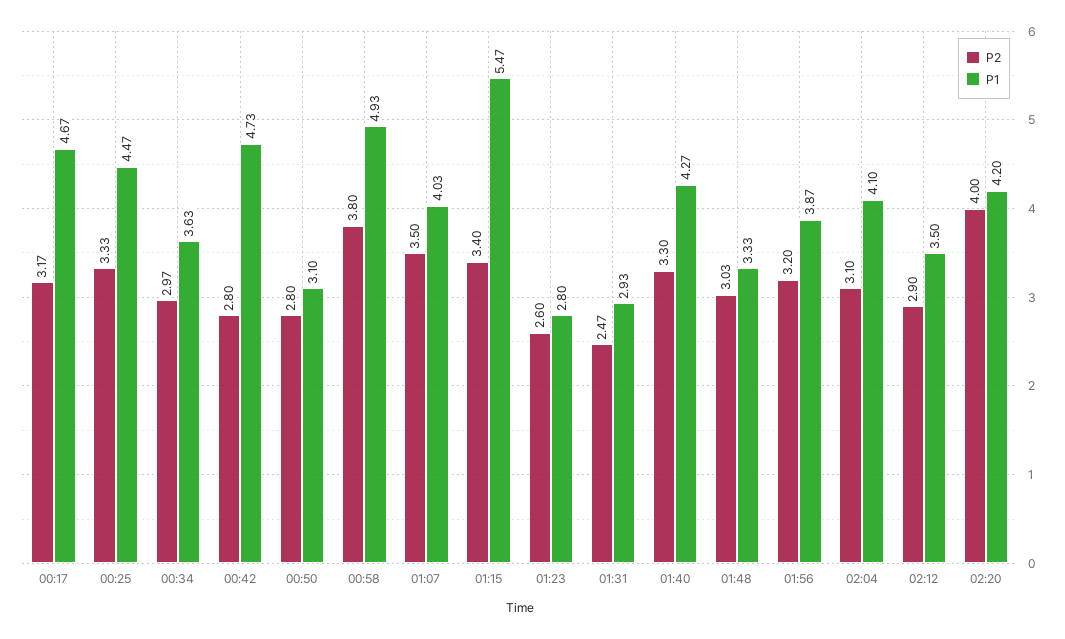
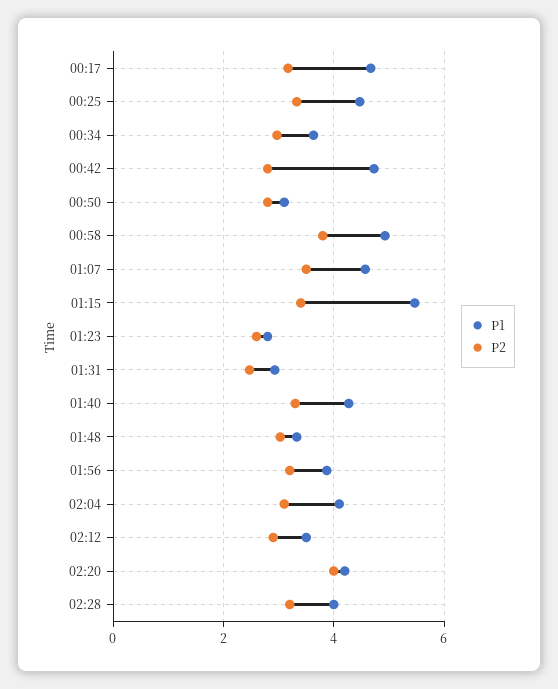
P1, 01:07: 4.03 -> 4.6
P1, 02:28: none -> 4
P2, 02:28: none -> 3.2

